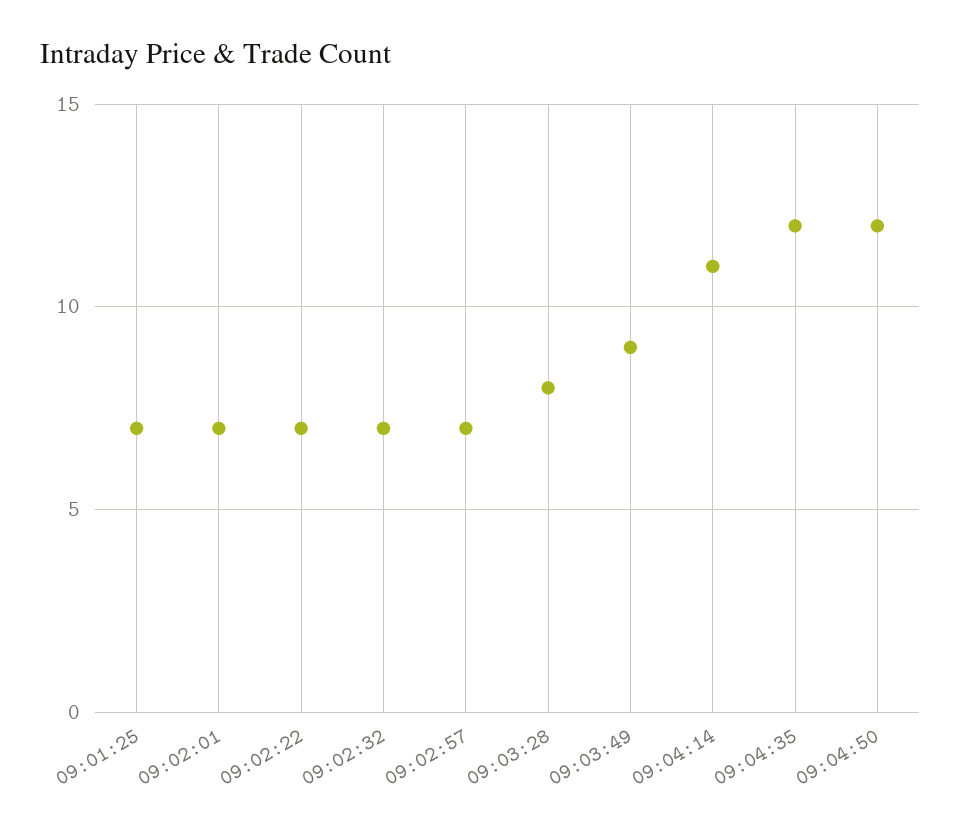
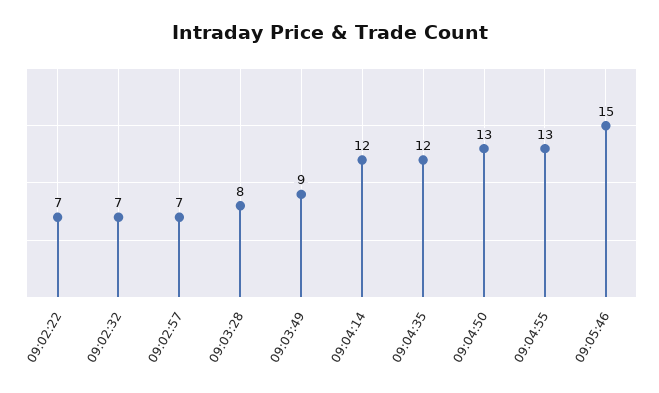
09:01:25: 7 -> none
09:02:01: 7 -> none
09:04:14: 11 -> 12
09:04:50: 12 -> 13
09:04:55: none -> 13
09:05:46: none -> 15

